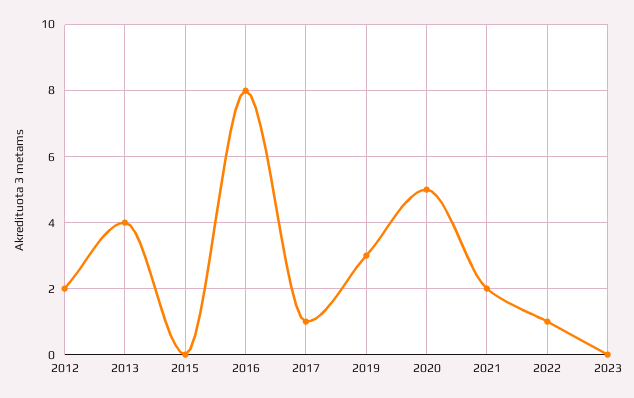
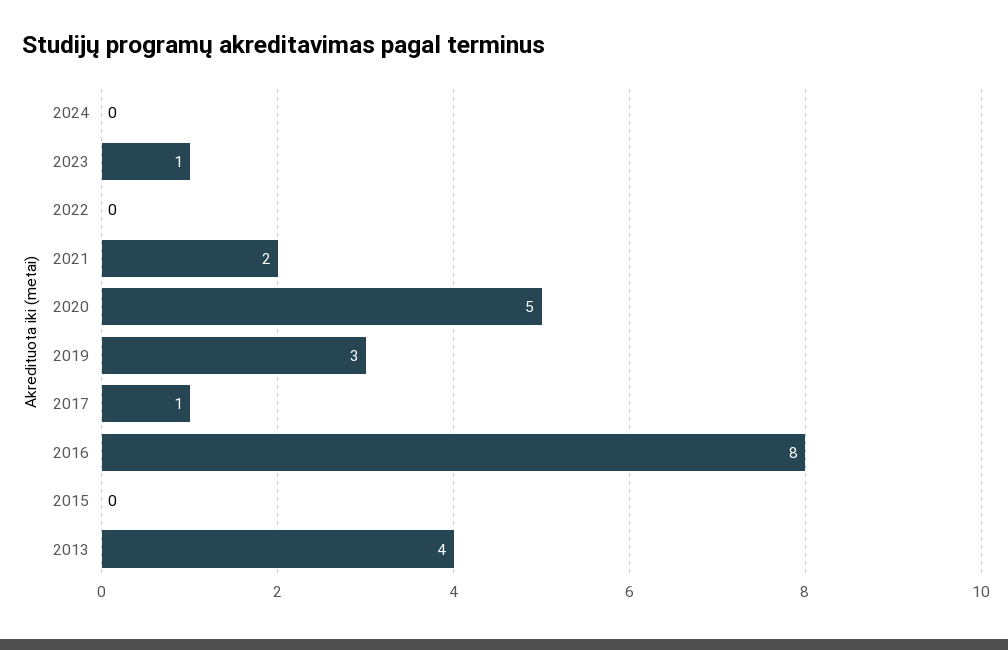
2012: 2 -> none
2022: 1 -> 0
2023: 0 -> 1
2024: none -> 0

